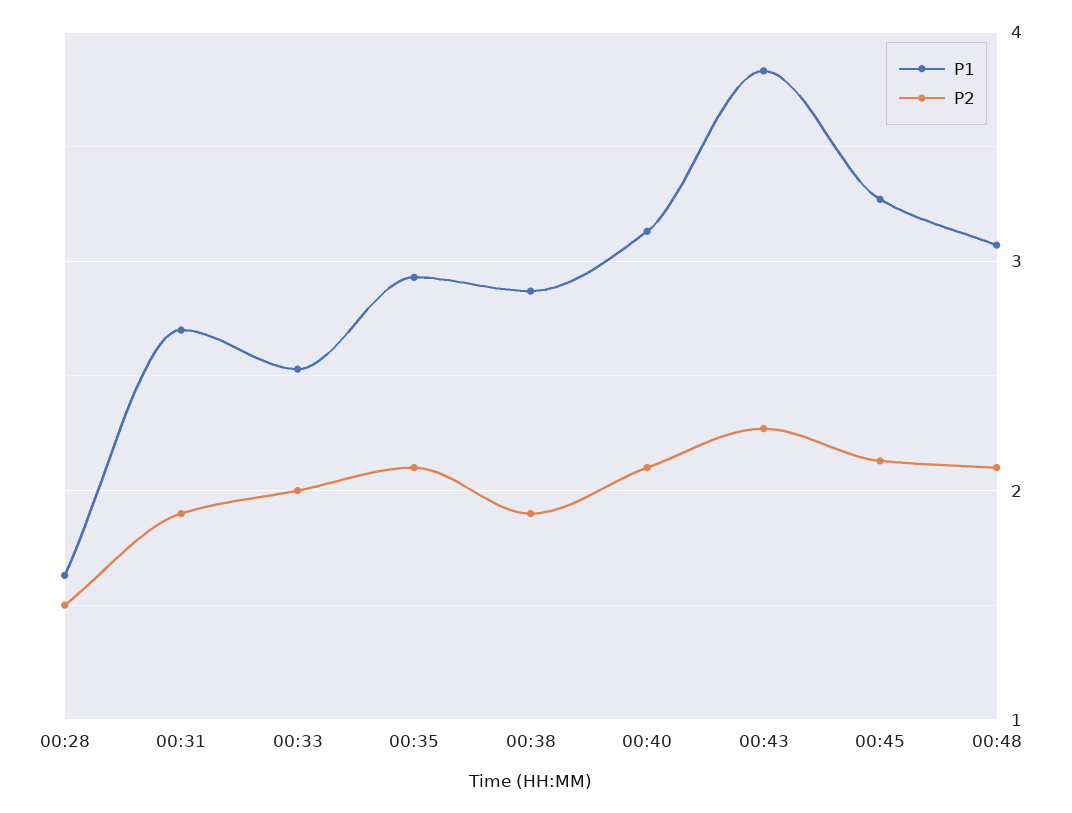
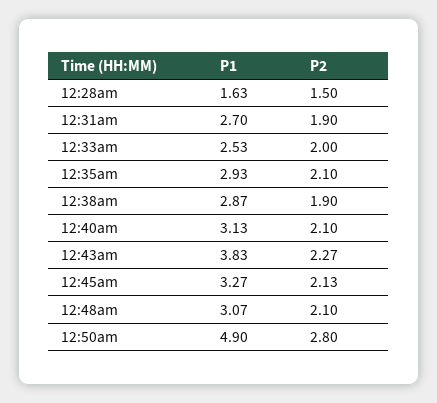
P1, 12:50am: none -> 4.9
P2, 12:50am: none -> 2.8

